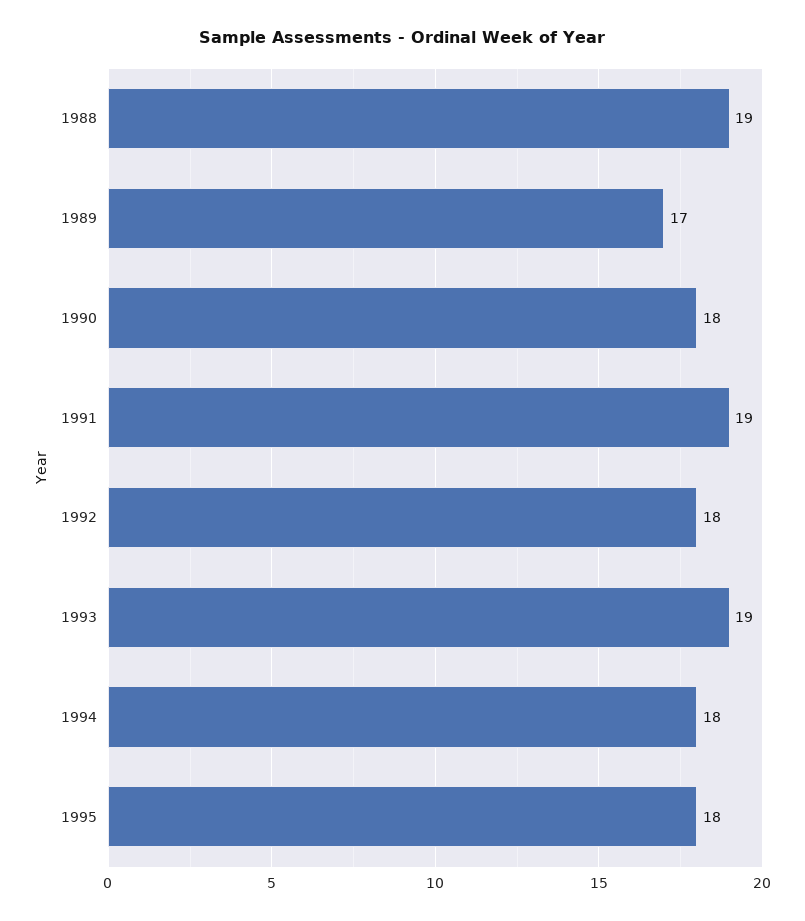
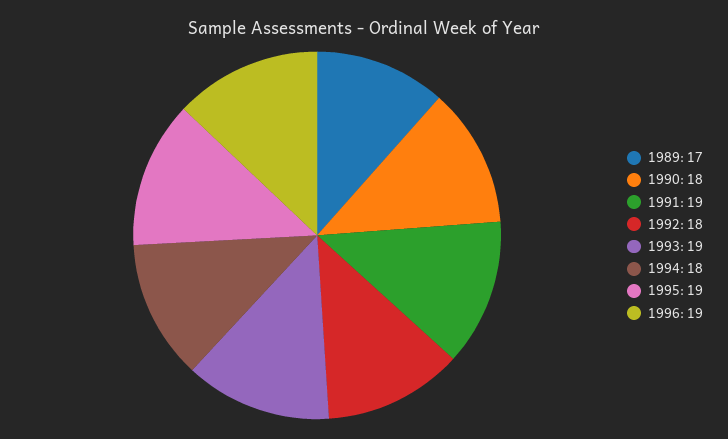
1988: 19 -> none
1995: 18 -> 19
1996: none -> 19

